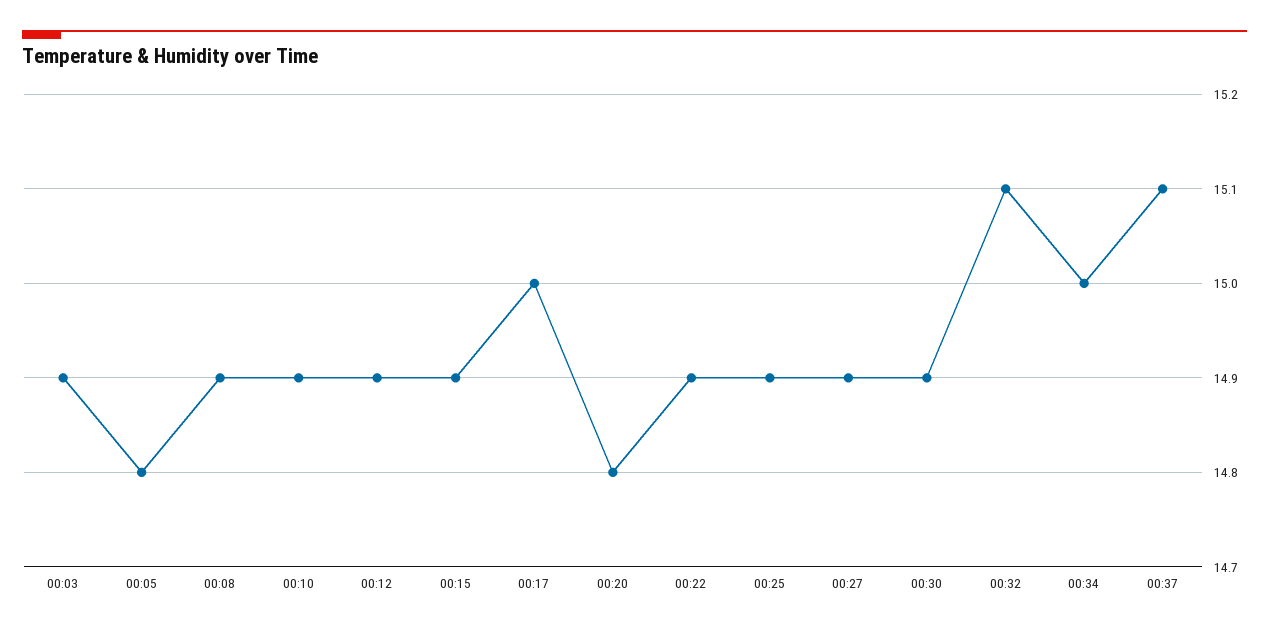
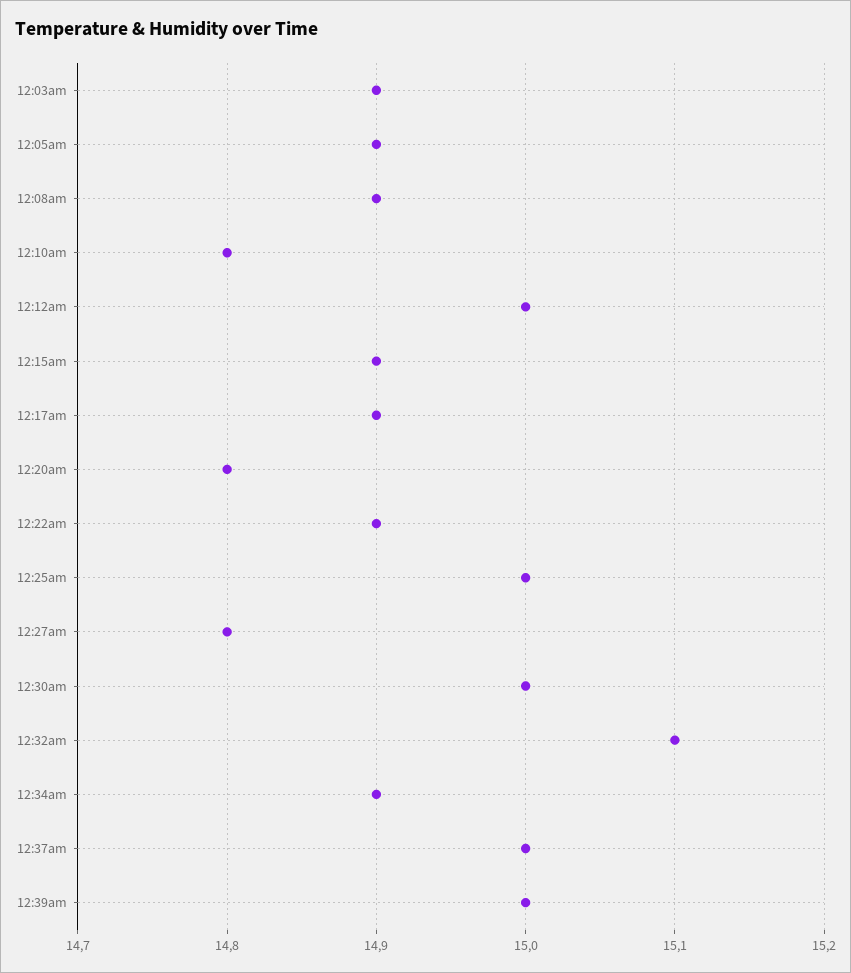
00:05: 14.8 -> 14.9
00:10: 14.9 -> 14.8
00:12: 14.9 -> 15
00:17: 15 -> 14.9
00:25: 14.9 -> 15
00:27: 14.9 -> 14.8
00:30: 14.9 -> 15
00:34: 15 -> 14.9
00:37: 15.1 -> 15
12:39am: none -> 15

